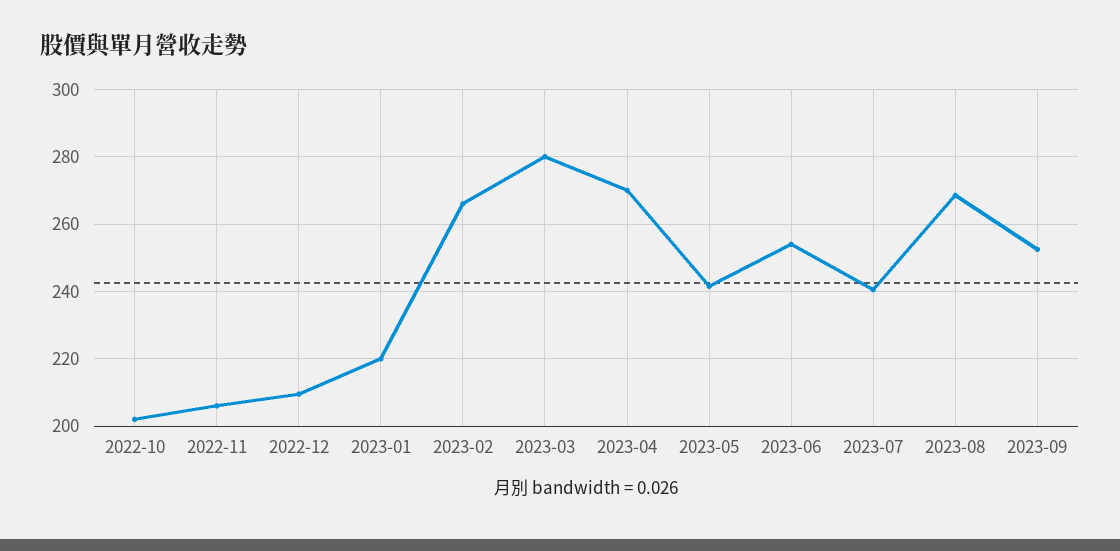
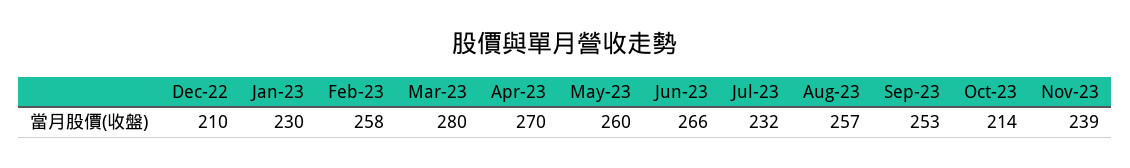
2022-10: 202 -> none
2022-11: 206 -> none
2023-01: 220 -> 230
2023-02: 266 -> 258
2023-05: 242 -> 260
2023-06: 254 -> 266
2023-07: 240 -> 232
2023-08: 268 -> 257
Oct-23: none -> 214
Nov-23: none -> 239

